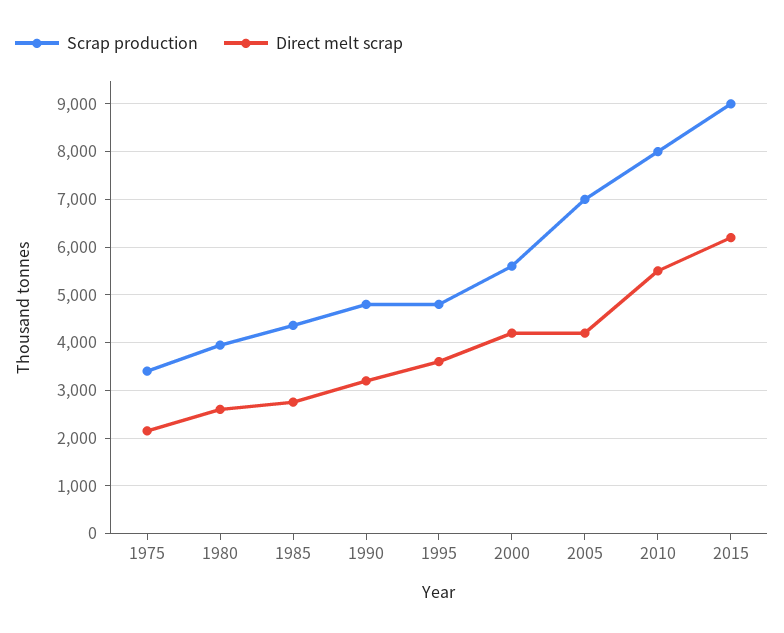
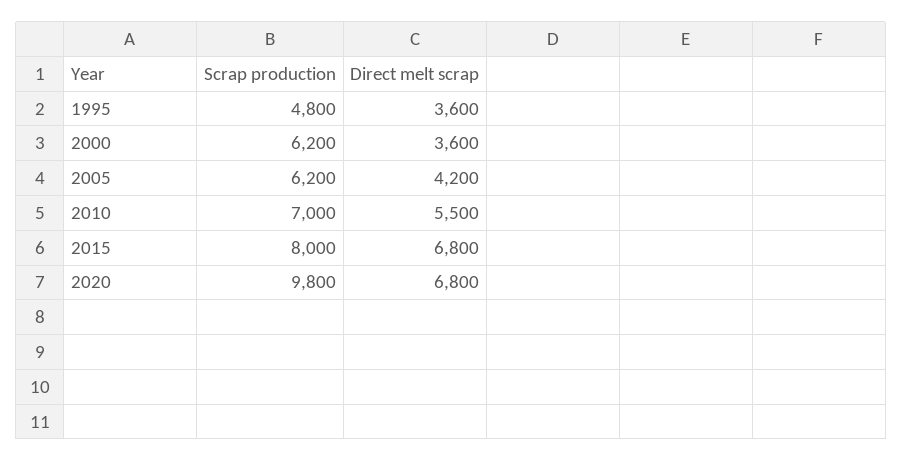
Scrap production, 1975: 3400 -> none
Direct melt scrap, 1975: 2200 -> none
Scrap production, 1980: 4000 -> none
Direct melt scrap, 1980: 2600 -> none
Scrap production, 1985: 4400 -> none
Direct melt scrap, 1985: 2800 -> none
Scrap production, 1990: 4800 -> none
Direct melt scrap, 1990: 3200 -> none
Scrap production, 2000: 5600 -> 6200
Direct melt scrap, 2000: 4200 -> 3600
Scrap production, 2005: 7000 -> 6200
Scrap production, 2010: 8000 -> 7000
Scrap production, 2015: 9000 -> 8000
Direct melt scrap, 2015: 6200 -> 6800
Scrap production, 2020: none -> 9800
Direct melt scrap, 2020: none -> 6800

